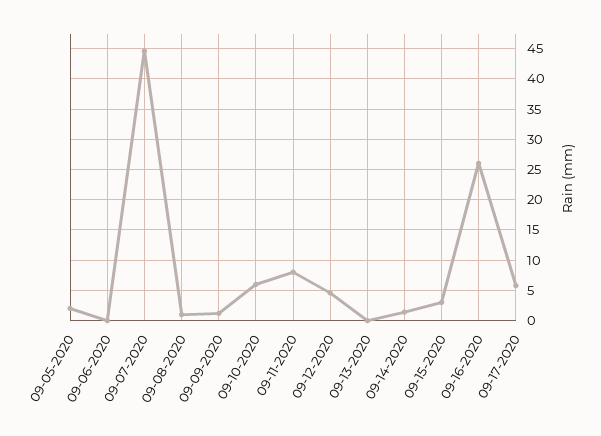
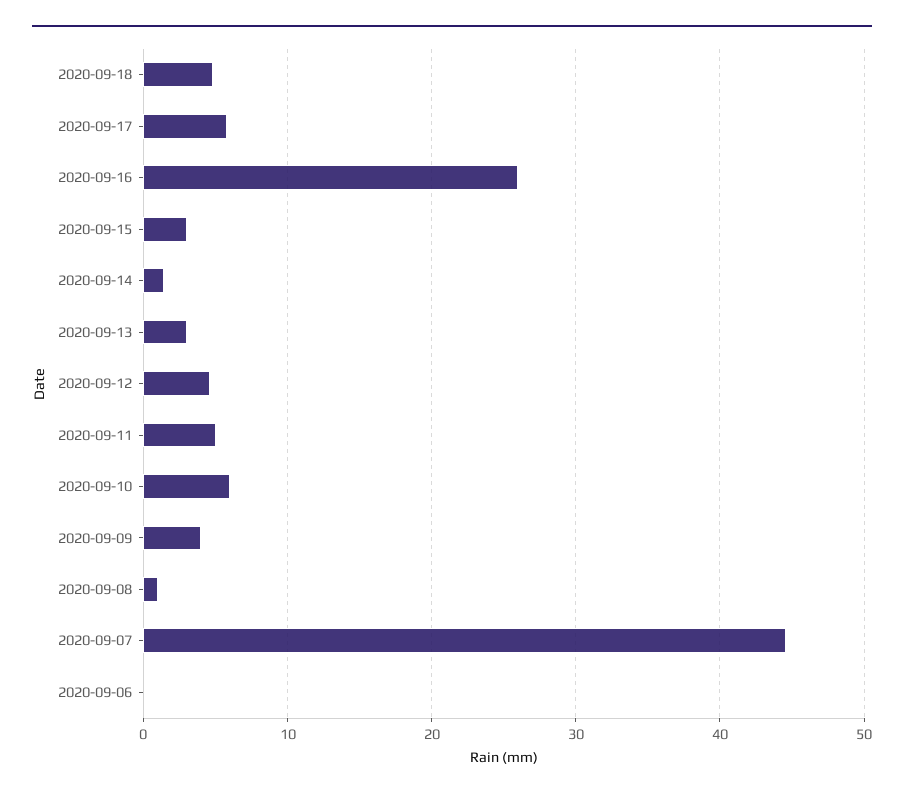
09-05-2020: 2 -> none
09-09-2020: 1 -> 4
09-11-2020: 8 -> 5
09-13-2020: 0 -> 3
2020-09-18: none -> 5

